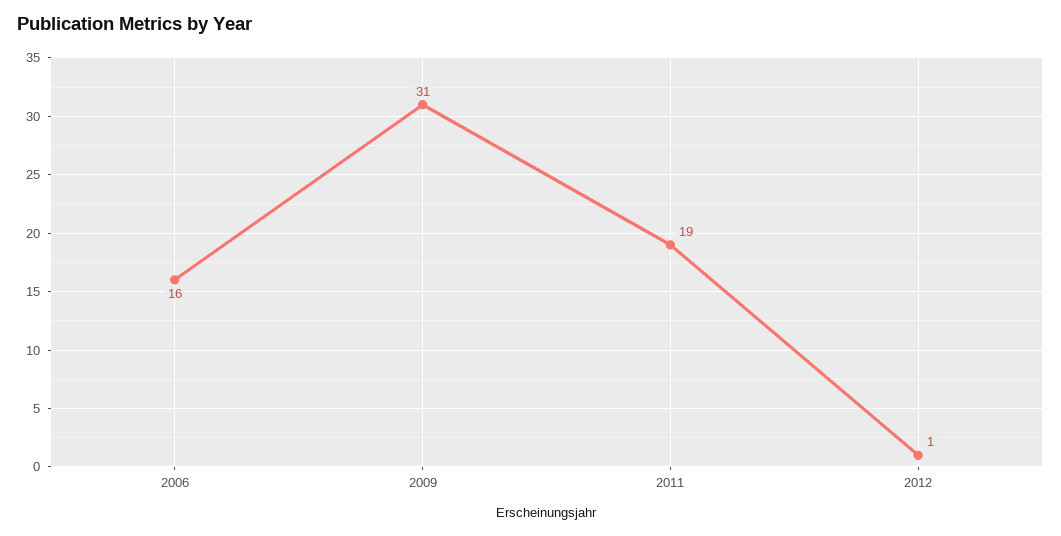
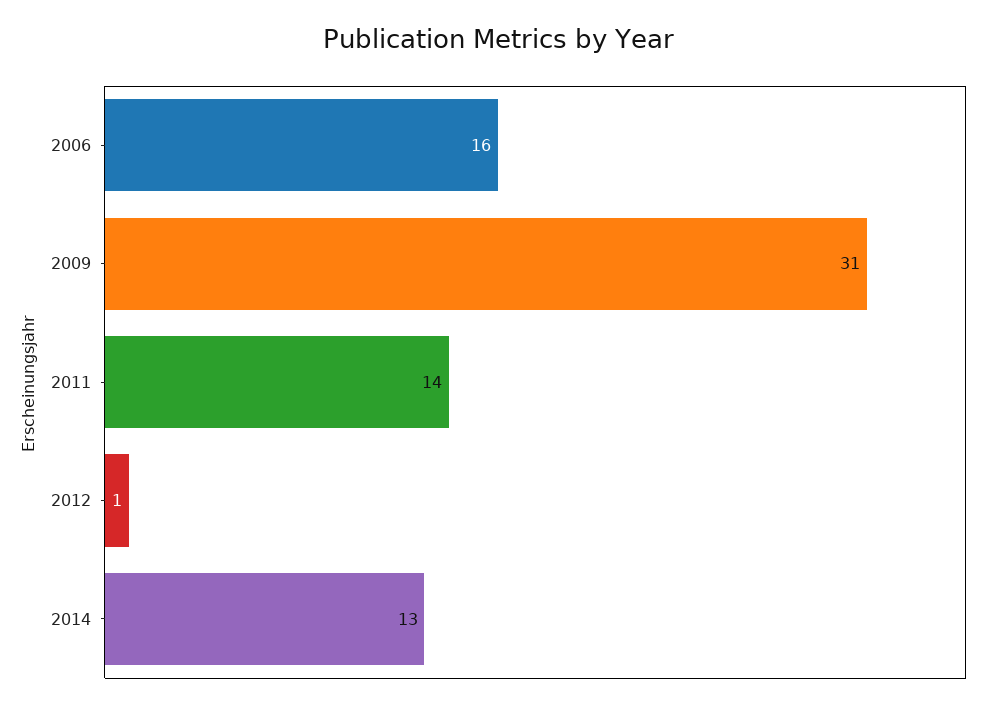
2011: 19 -> 14
2014: none -> 13

